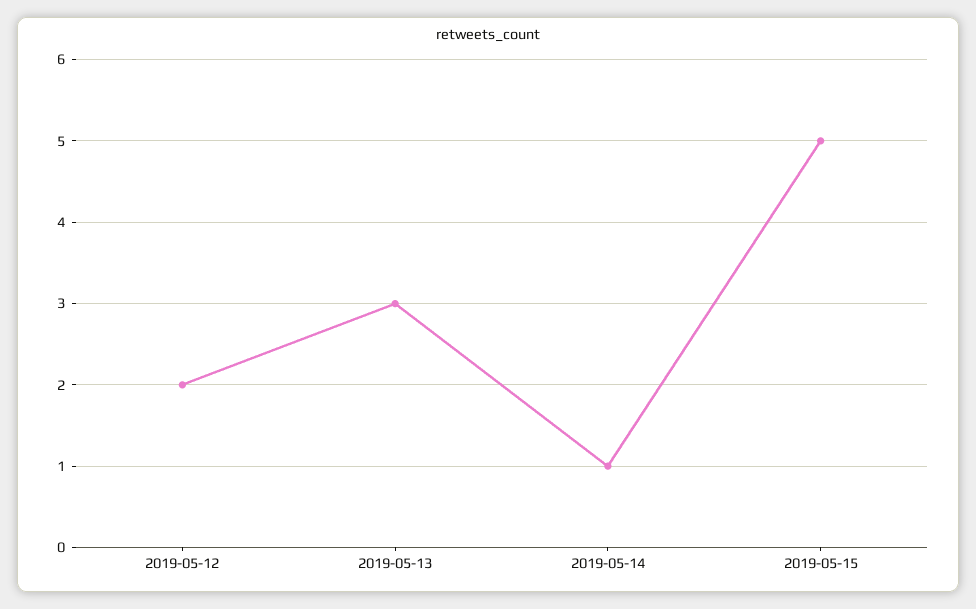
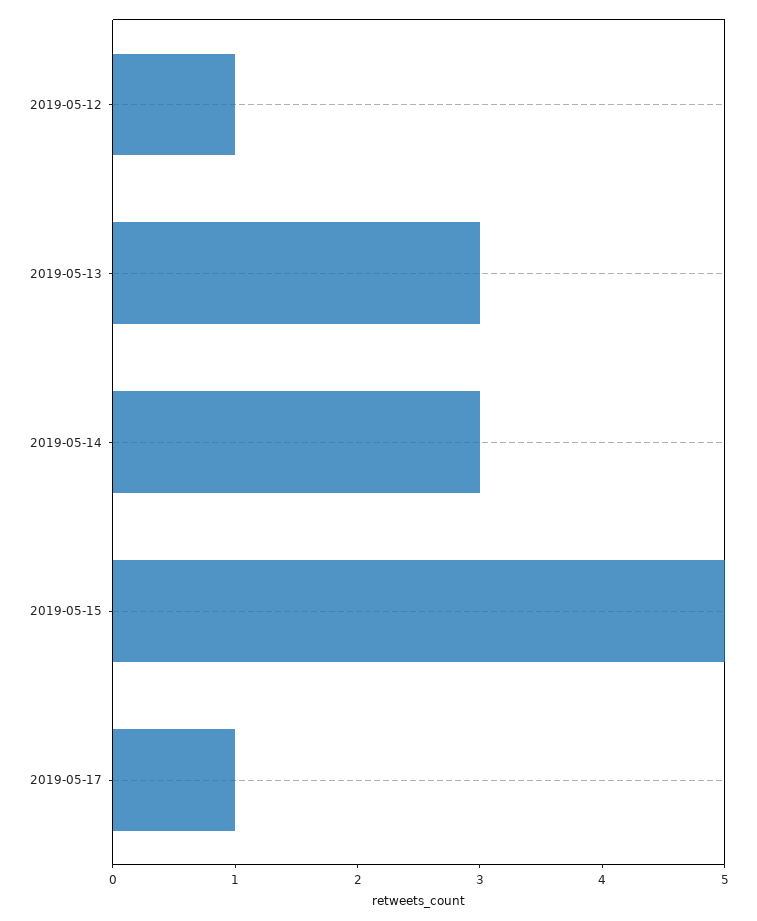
2019-05-12: 2 -> 1
2019-05-14: 1 -> 3
2019-05-17: none -> 1

